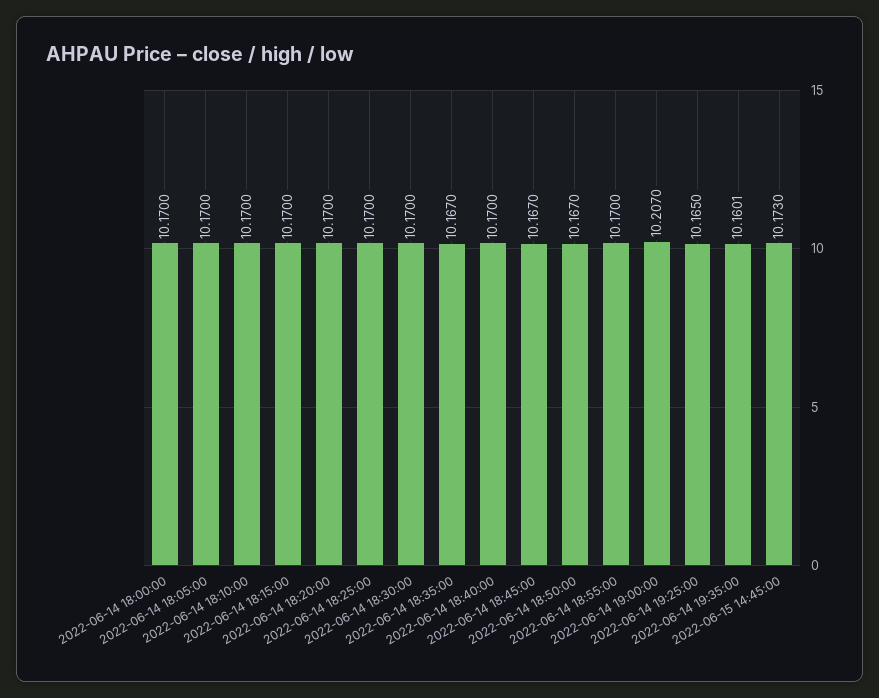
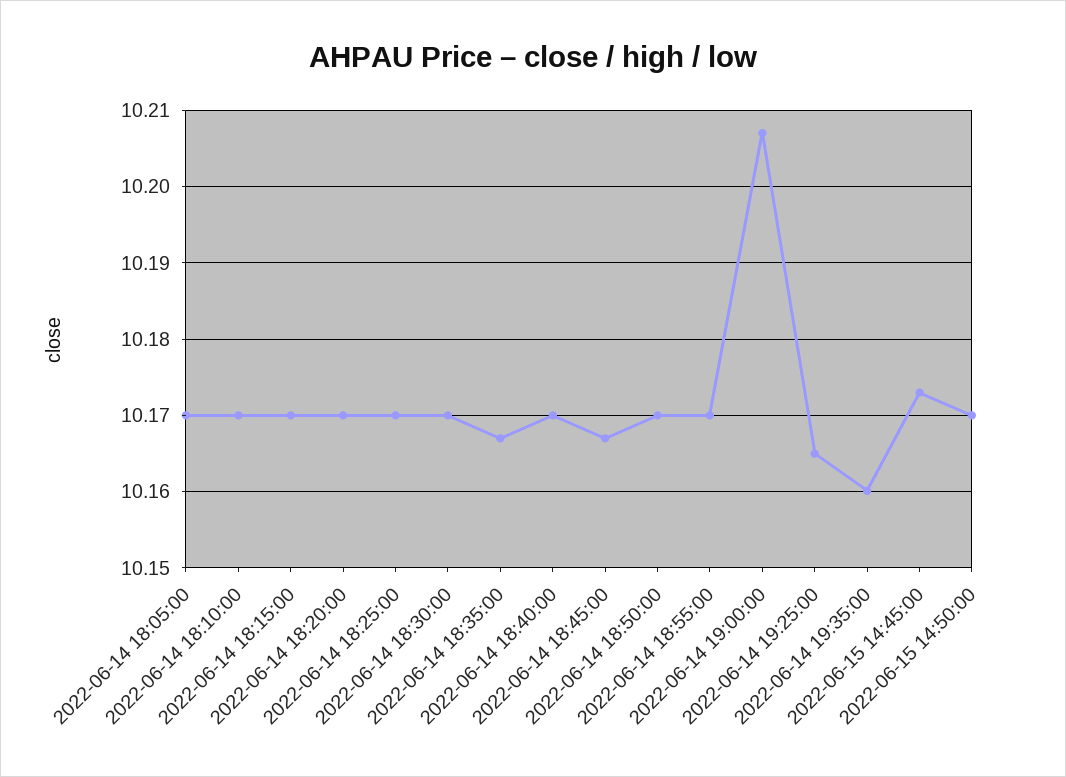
2022-06-14 18:00:00: 10.17 -> none
2022-06-14 18:50:00: 10.167 -> 10.17
2022-06-15 14:50:00: none -> 10.17

